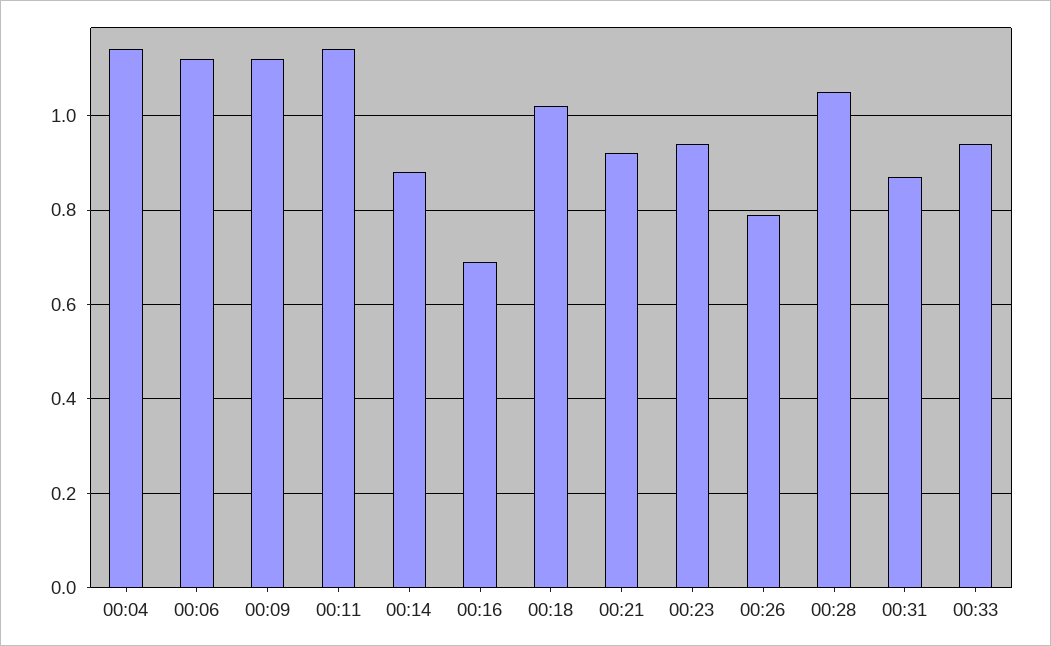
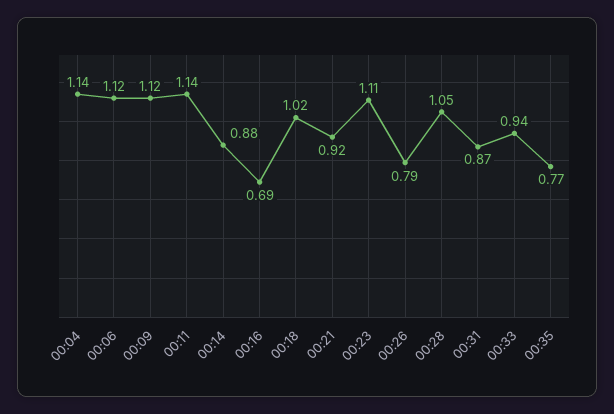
00:23: 0.95 -> 1.11
00:35: none -> 0.77

